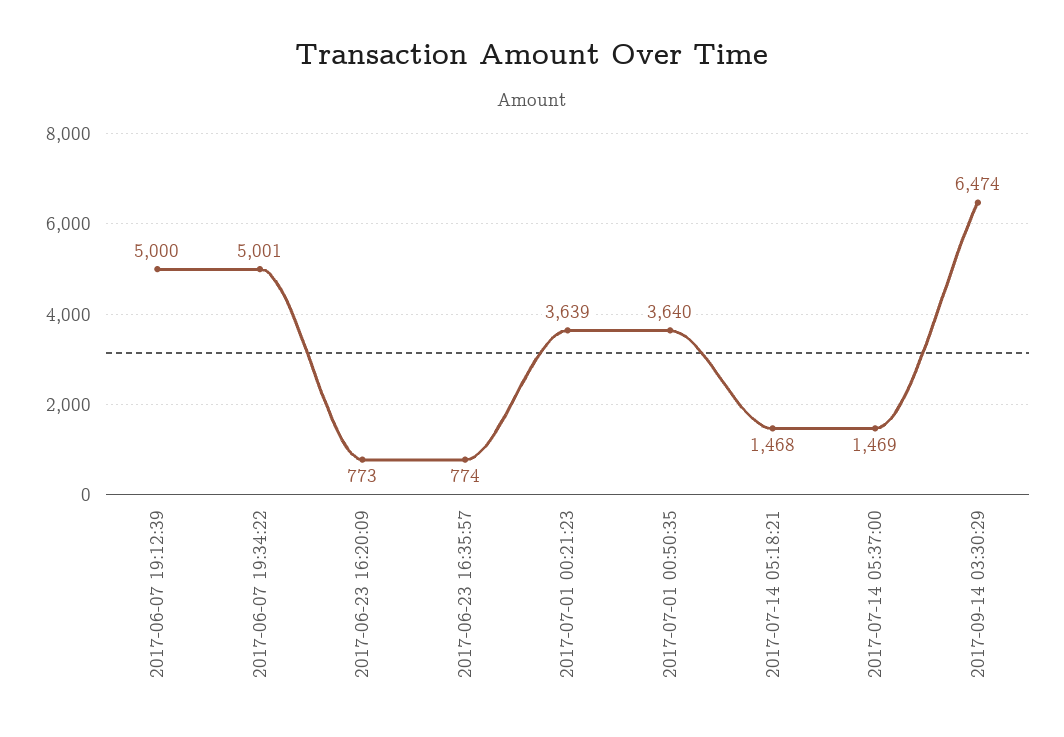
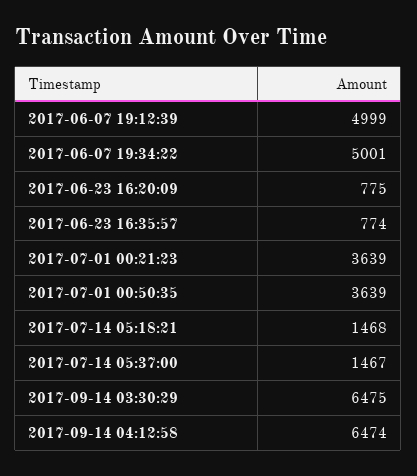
2017-06-07 19:12:39: 5000 -> 4999
2017-06-23 16:20:09: 773 -> 775
2017-07-01 00:50:35: 3640 -> 3639
2017-07-14 05:37:00: 1469 -> 1467
2017-09-14 03:30:29: 6474 -> 6475
2017-09-14 04:12:58: none -> 6474

